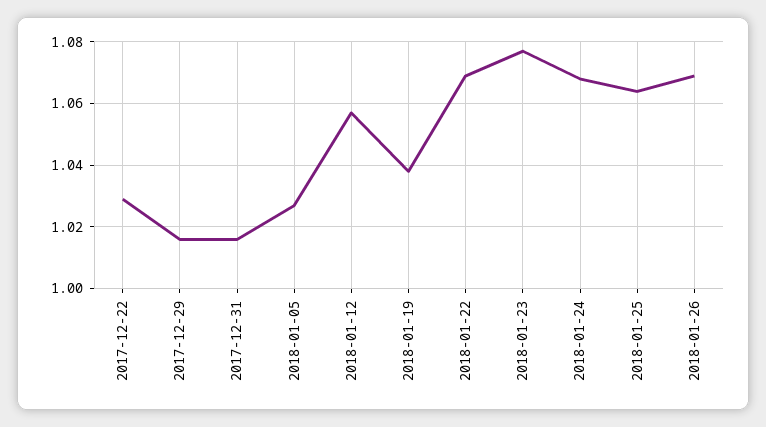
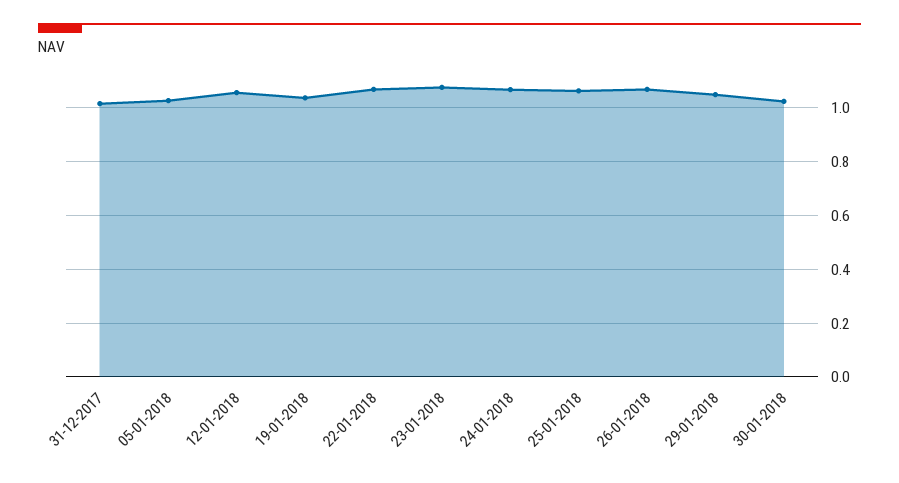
2017-12-22: 1.03 -> none
2017-12-29: 1.015 -> none
29-01-2018: none -> 1.05
30-01-2018: none -> 1.025

